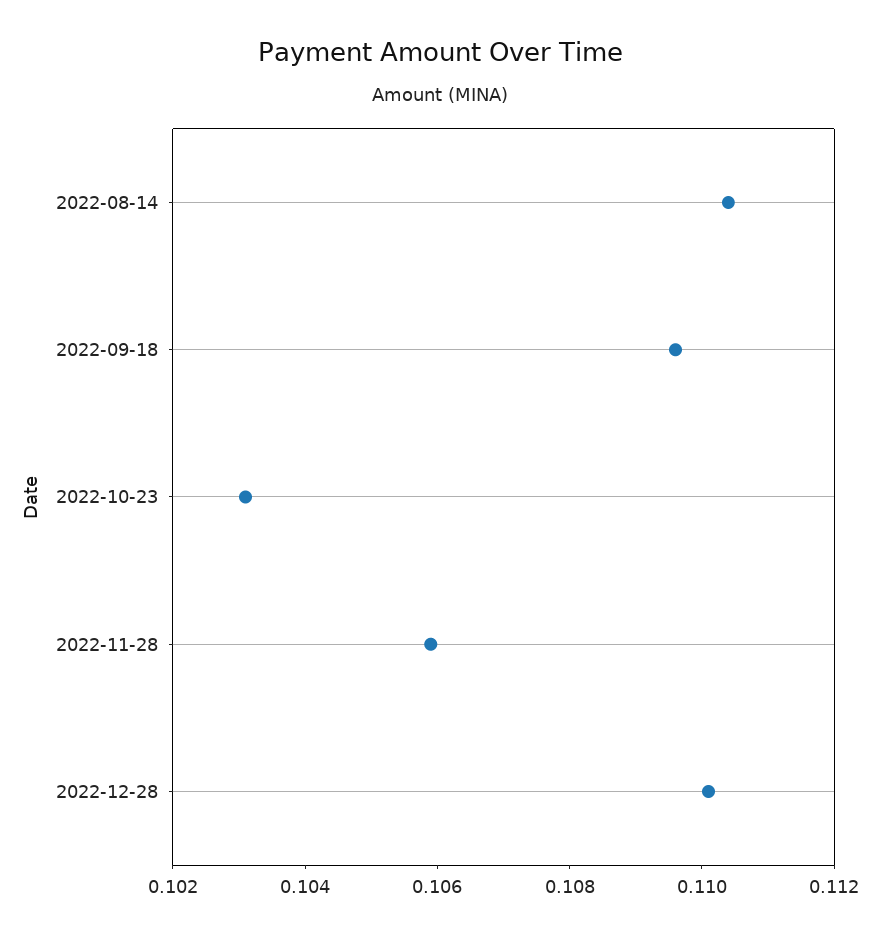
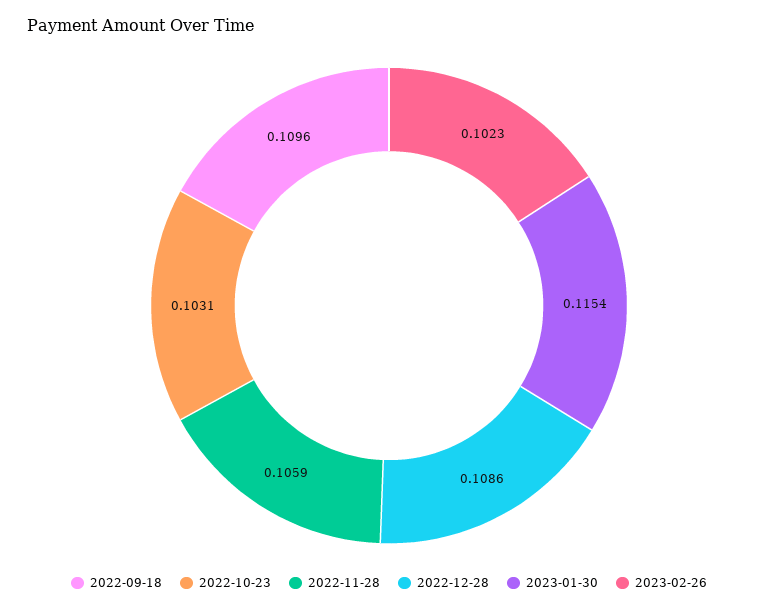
2022-08-14: 0.1105 -> none
2022-12-28: 0.11 -> 0.1086
2023-01-30: none -> 0.1154
2023-02-26: none -> 0.1023

